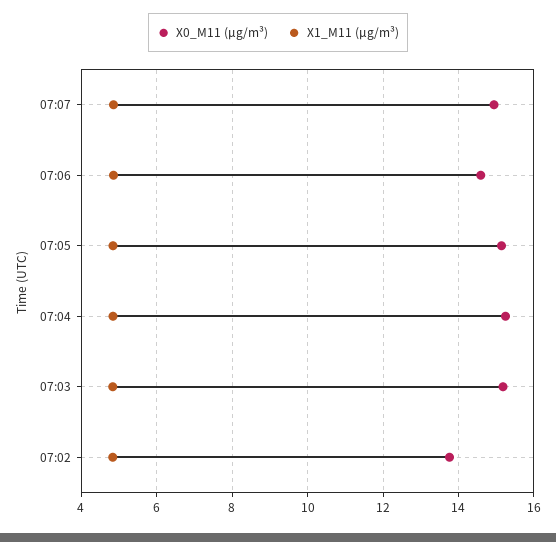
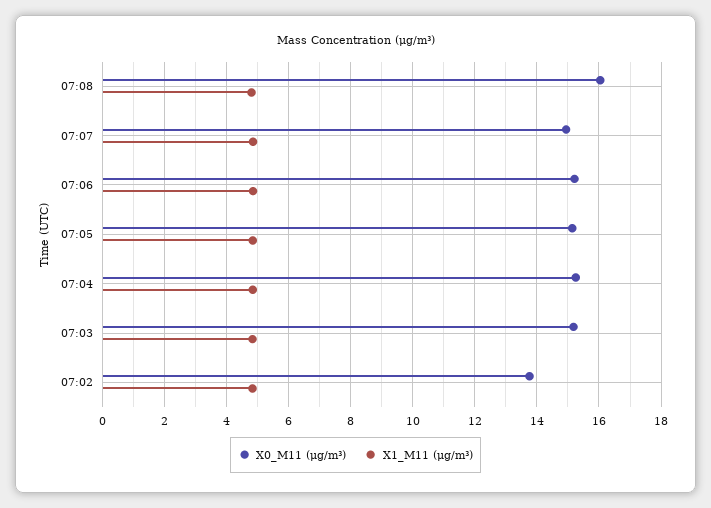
X0_M11 (μg/m³), 07:06: 14.6 -> 15.2
X0_M11 (μg/m³), 07:08: none -> 16
X1_M11 (μg/m³), 07:08: none -> 4.8

